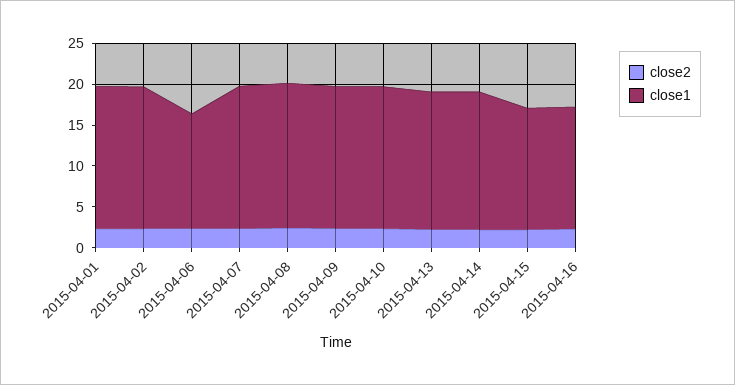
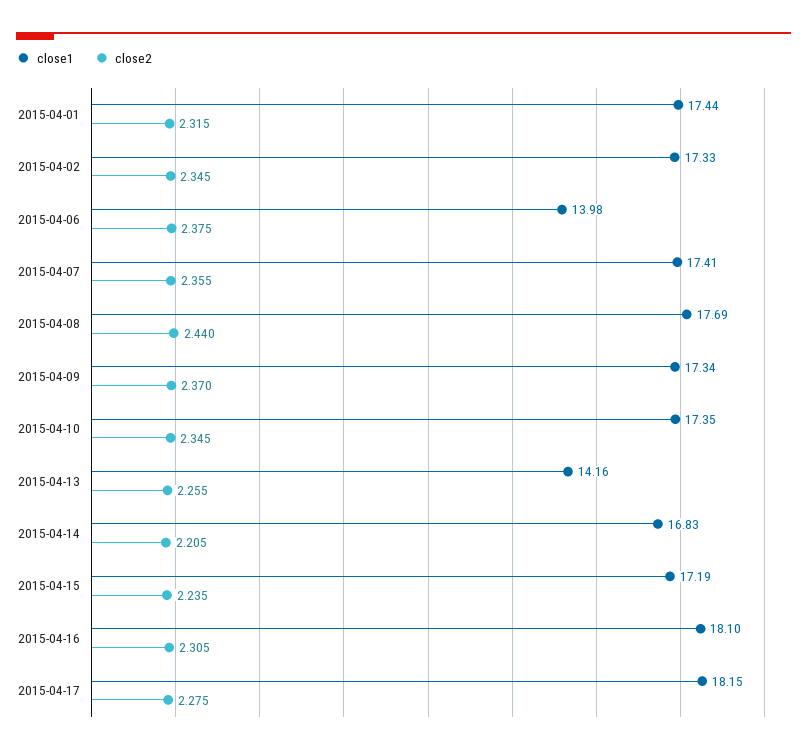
close1, 2015-04-13: 17 -> 14.16
close1, 2015-04-15: 15 -> 17.19
close1, 2015-04-16: 15 -> 18.1
close1, 2015-04-17: none -> 18.15
close2, 2015-04-17: none -> 2.275

